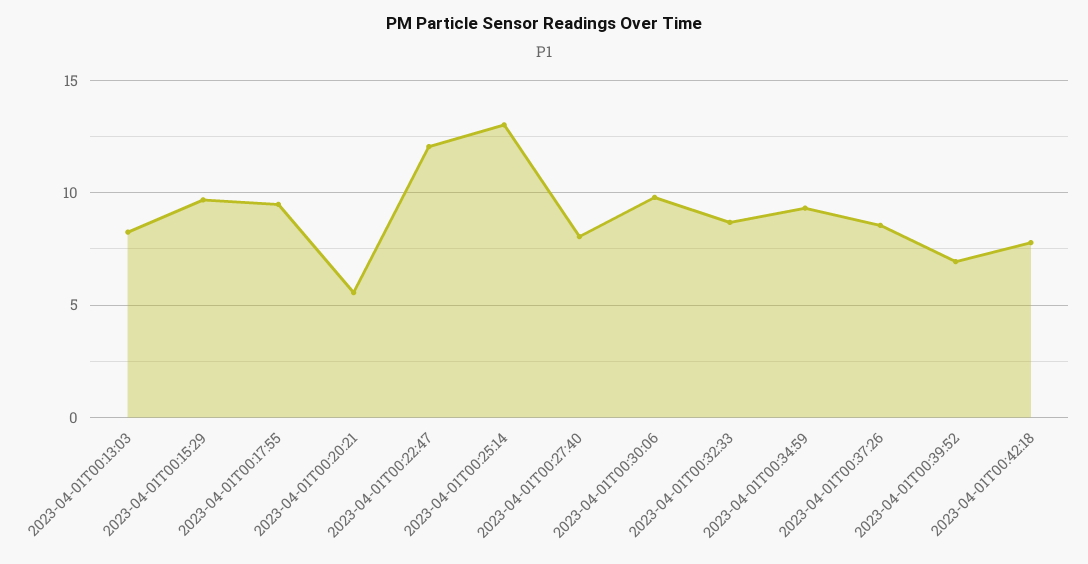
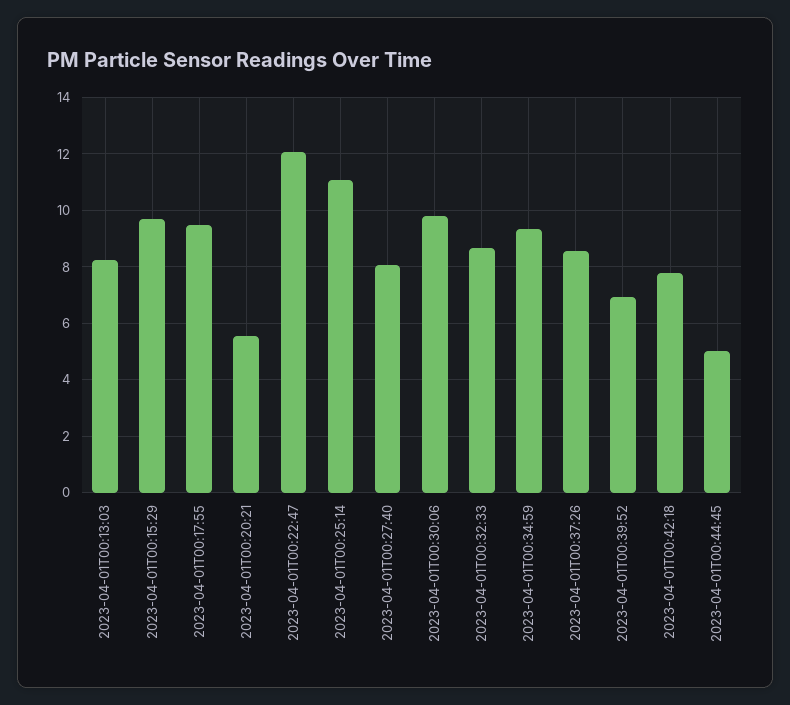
2023-04-01T00:25:14: 13 -> 11
2023-04-01T00:44:45: none -> 5

